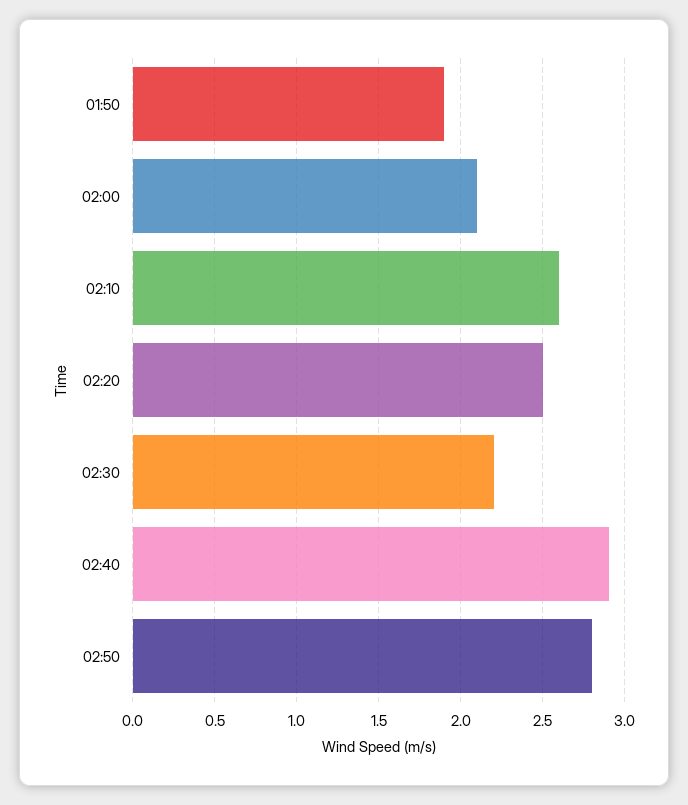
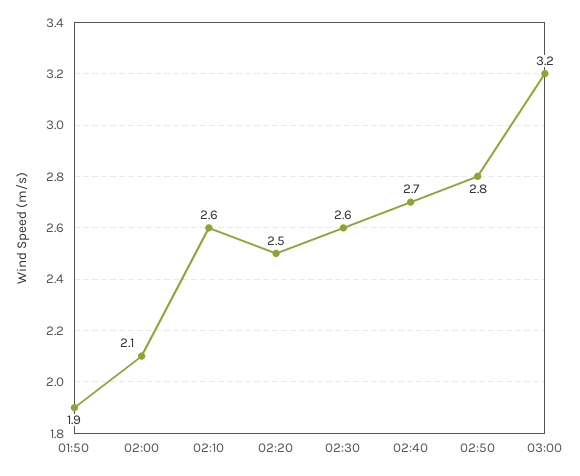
02:30: 2.2 -> 2.6
02:40: 2.9 -> 2.7
03:00: none -> 3.2

